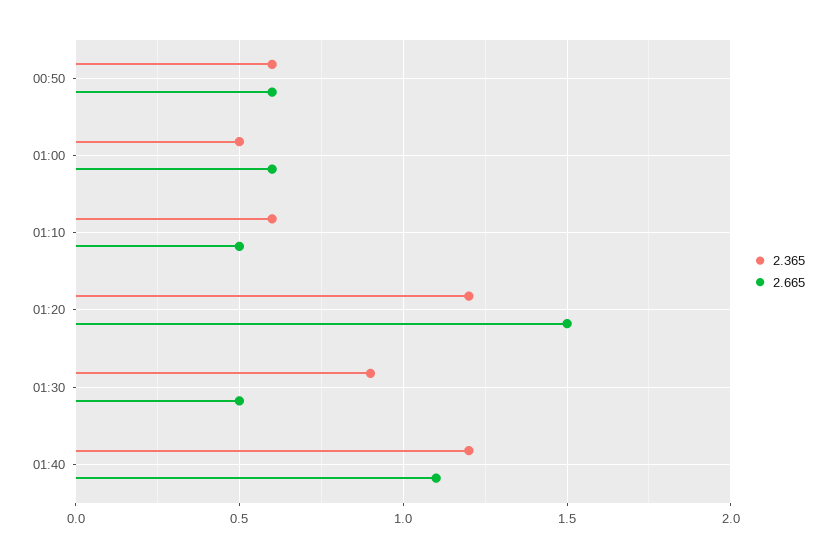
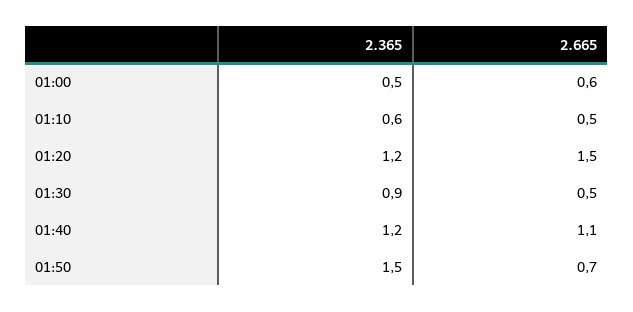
2.365, 00:50: 0.6 -> none
2.665, 00:50: 0.6 -> none
2.365, 01:50: none -> 1.5
2.665, 01:50: none -> 0.7

